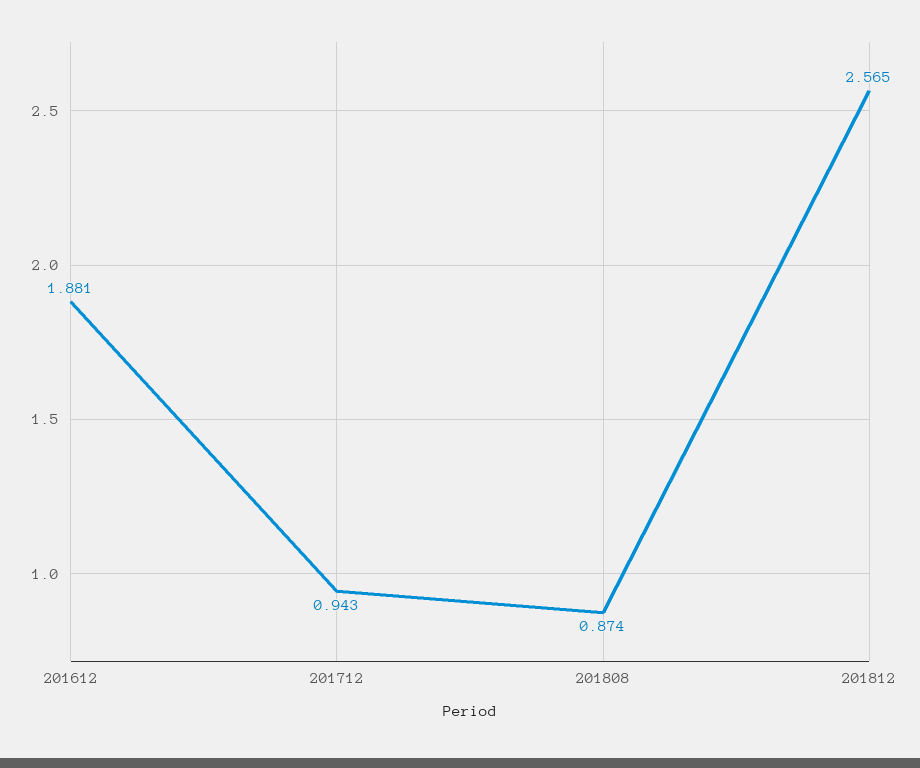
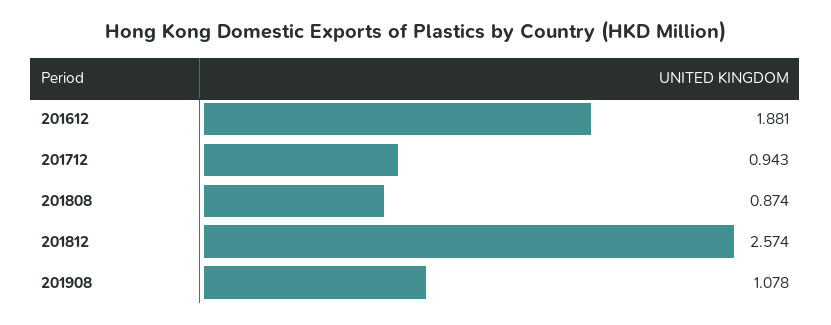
201812: 2.565 -> 2.574
201908: none -> 1.078

